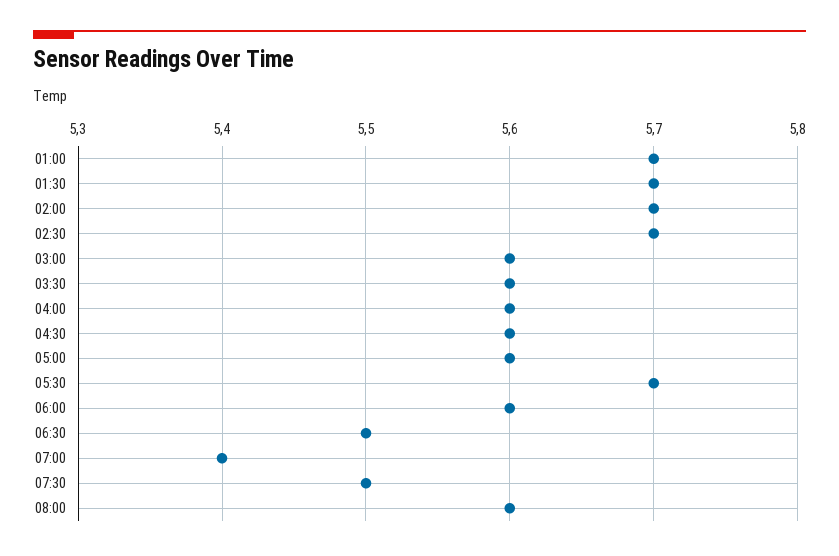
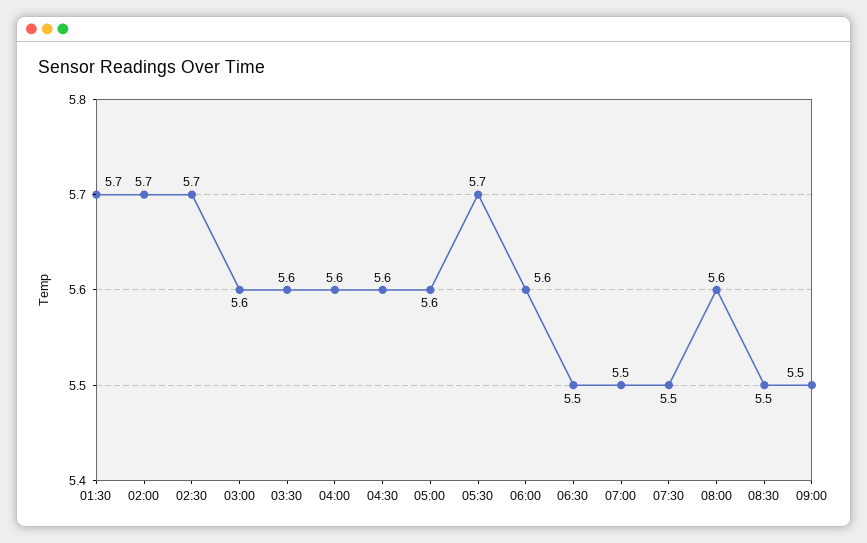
01:00: 5.7 -> none
07:00: 5.4 -> 5.5
08:30: none -> 5.5
09:00: none -> 5.5

